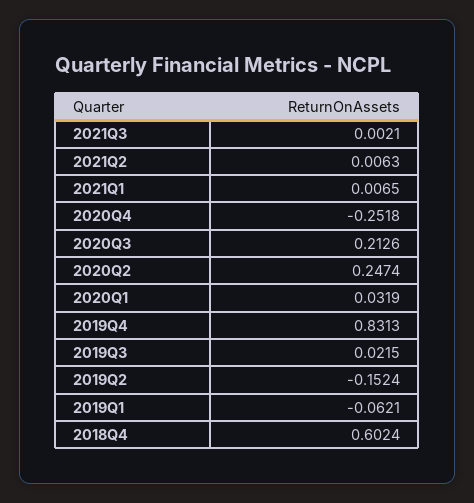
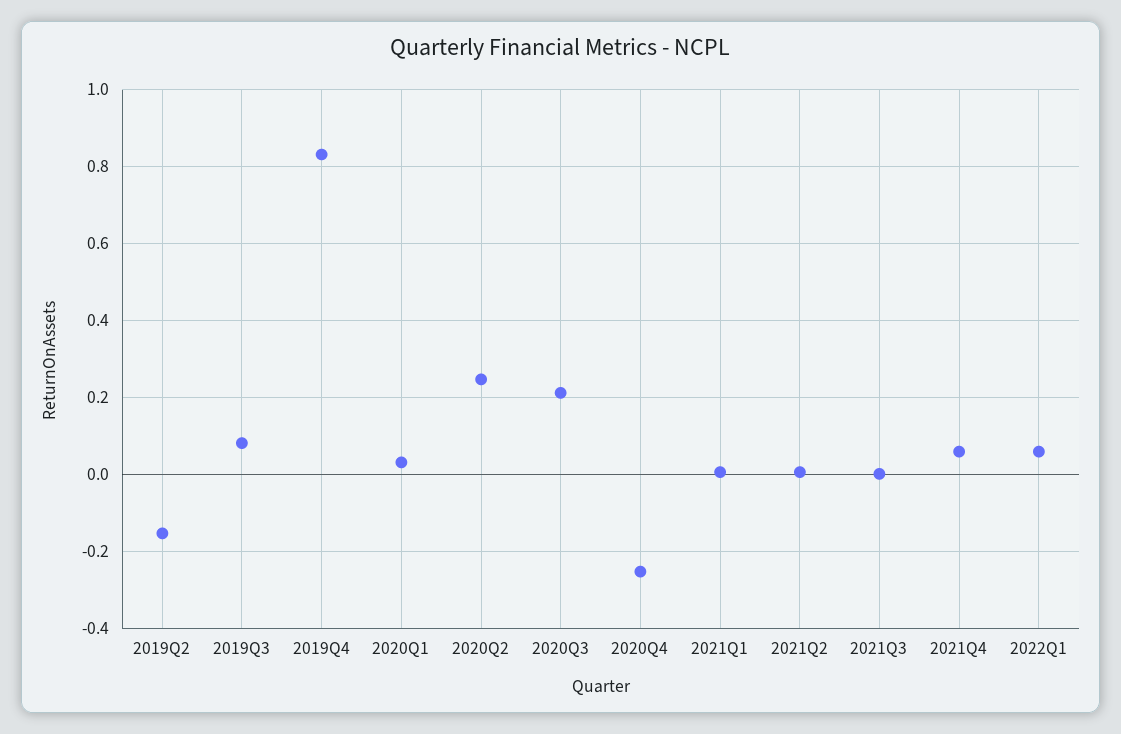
2019Q3: 0.0215 -> 0.08
2019Q1: -0.0621 -> none
2018Q4: 0.6024 -> none
2021Q4: none -> 0.06
2022Q1: none -> 0.06

